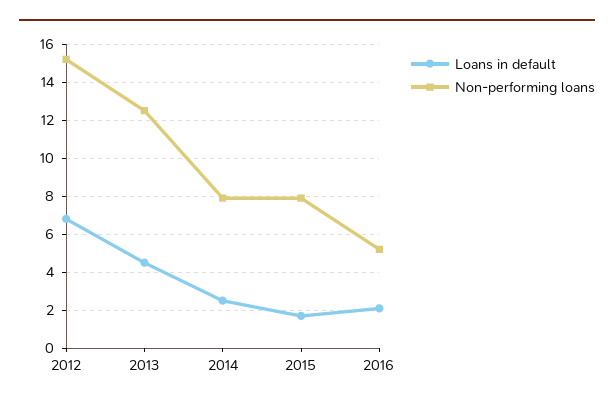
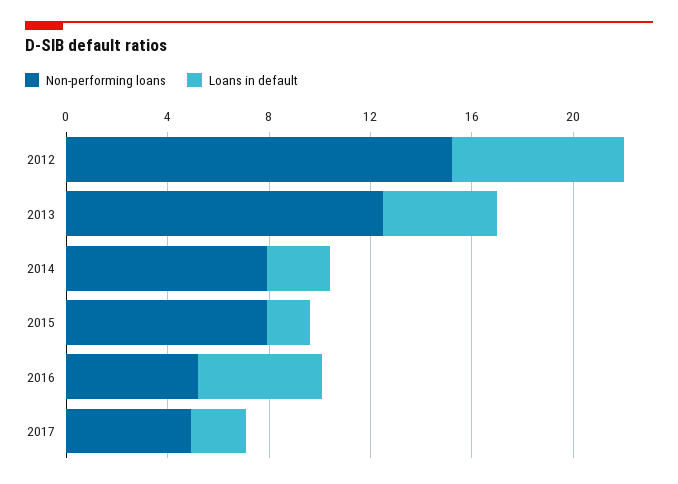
Loans in default, 2016: 2 -> 5
Non-performing loans, 2017: none -> 5
Loans in default, 2017: none -> 2

